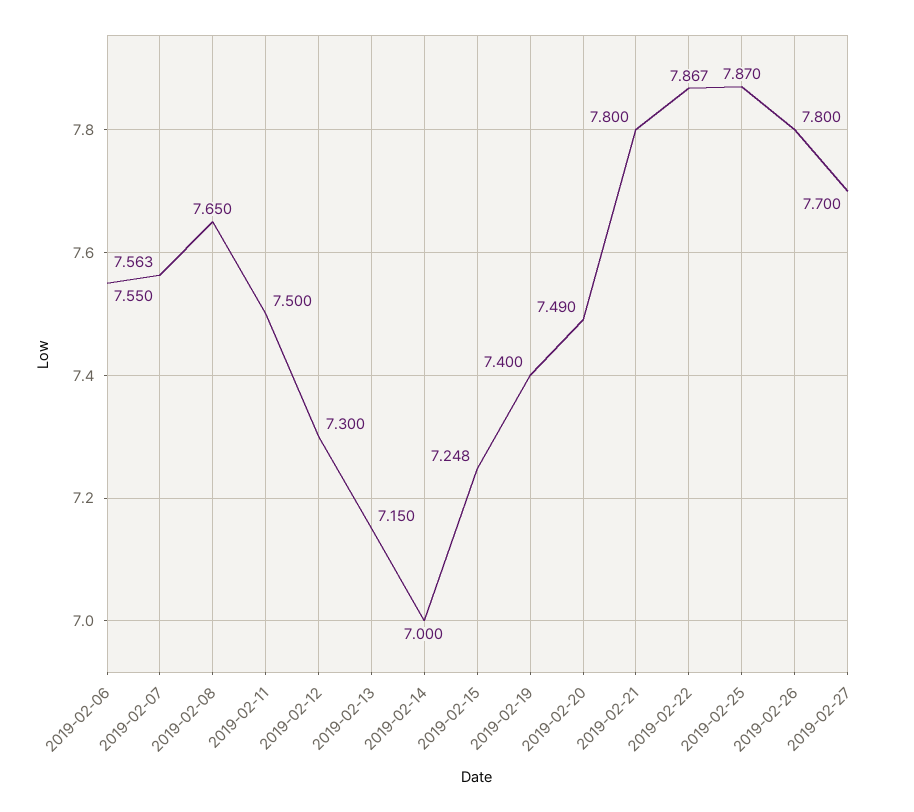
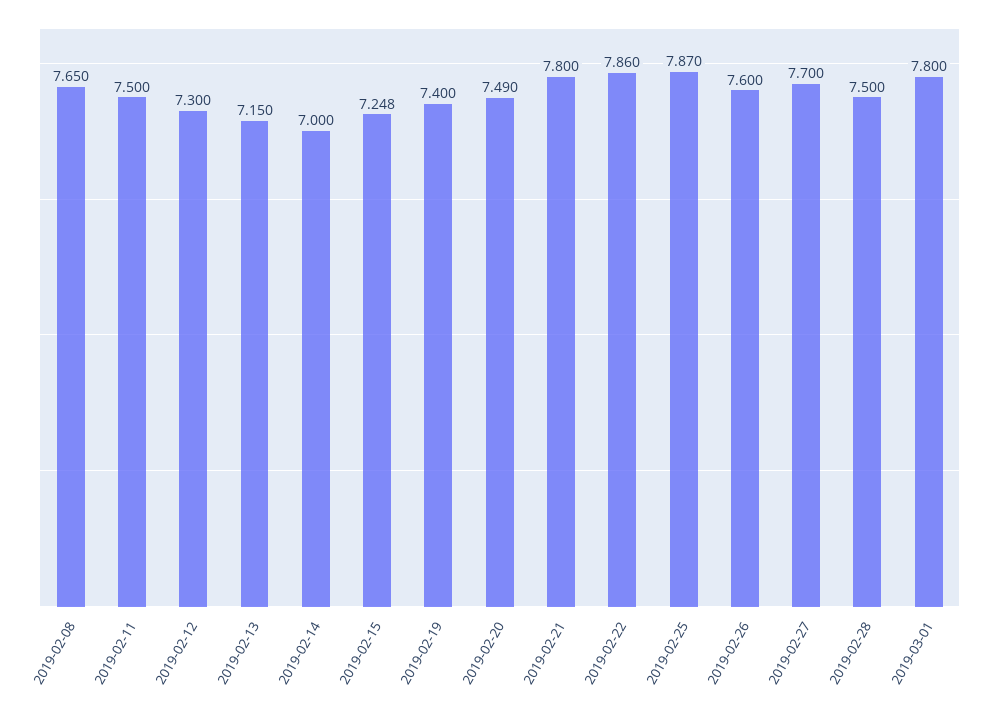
2019-02-06: 7.55 -> none
2019-02-07: 7.563 -> none
2019-02-22: 7.867 -> 7.86
2019-02-26: 7.8 -> 7.6
2019-02-28: none -> 7.5
2019-03-01: none -> 7.8

